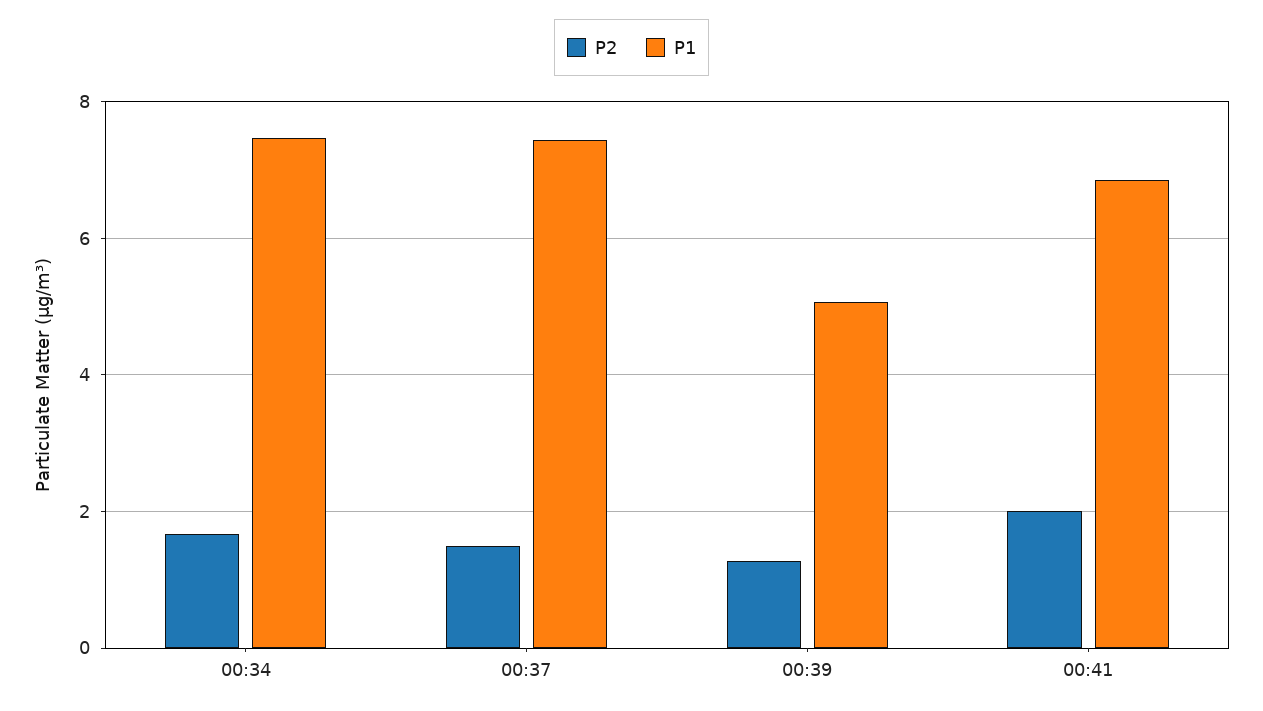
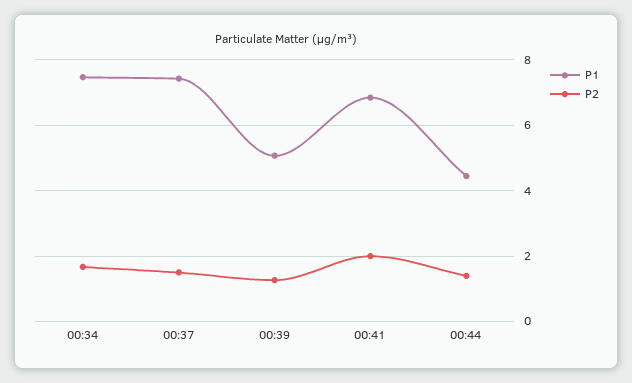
P1, 00:44: none -> 4.4
P2, 00:44: none -> 1.4

